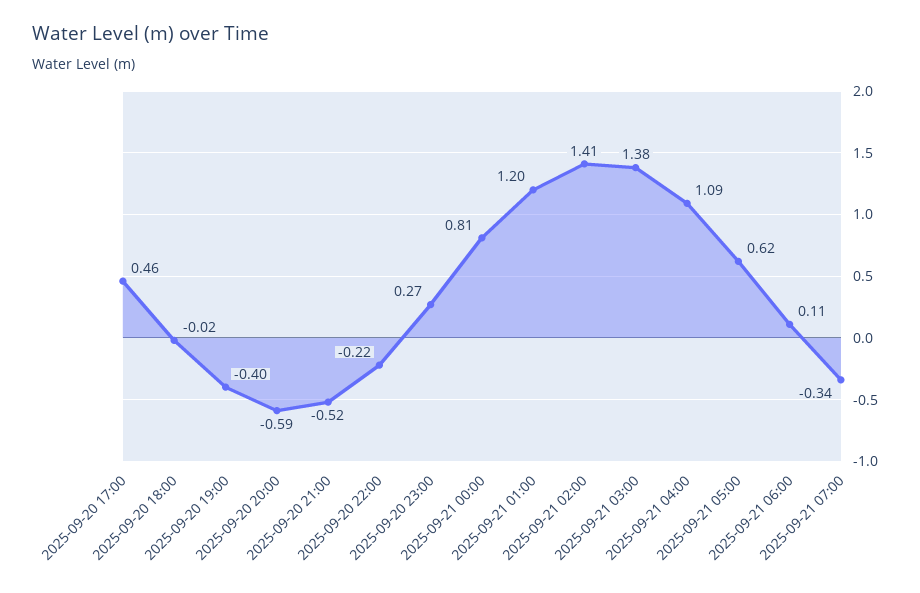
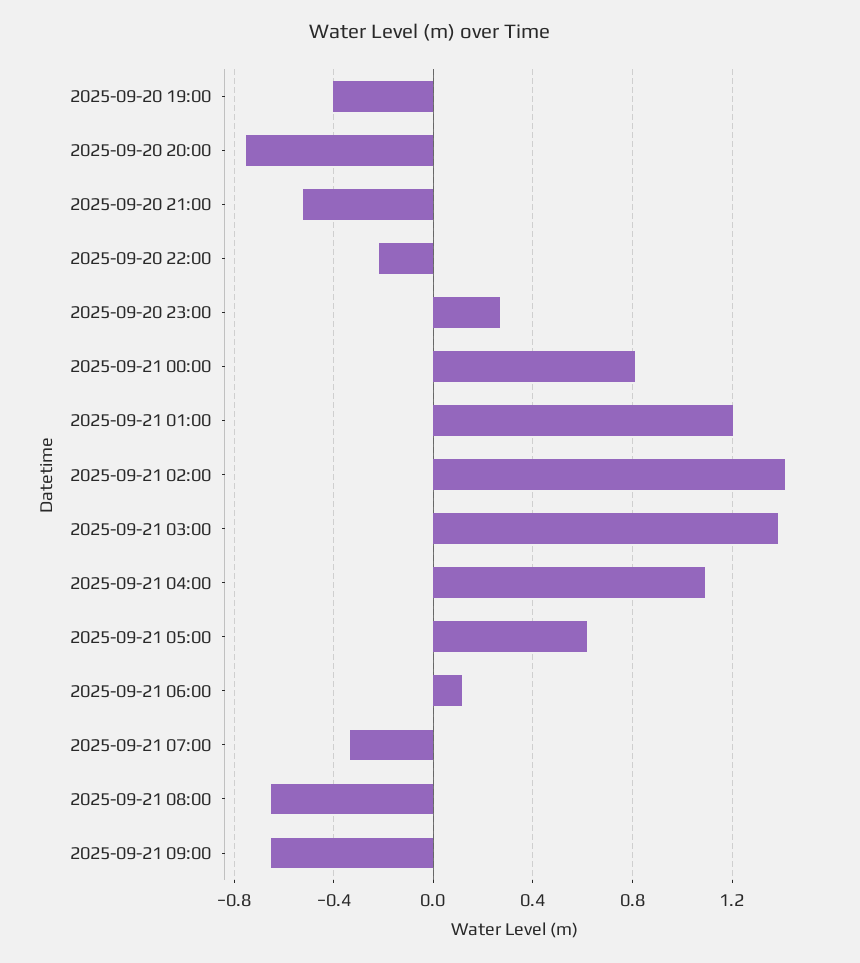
2025-09-20 17:00: 0.46 -> none
2025-09-20 18:00: -0.02 -> none
2025-09-20 20:00: -0.59 -> -0.75
2025-09-21 08:00: none -> -0.65
2025-09-21 09:00: none -> -0.65

